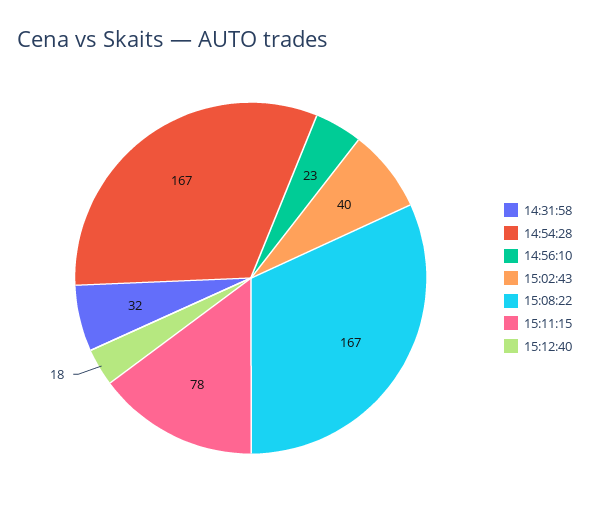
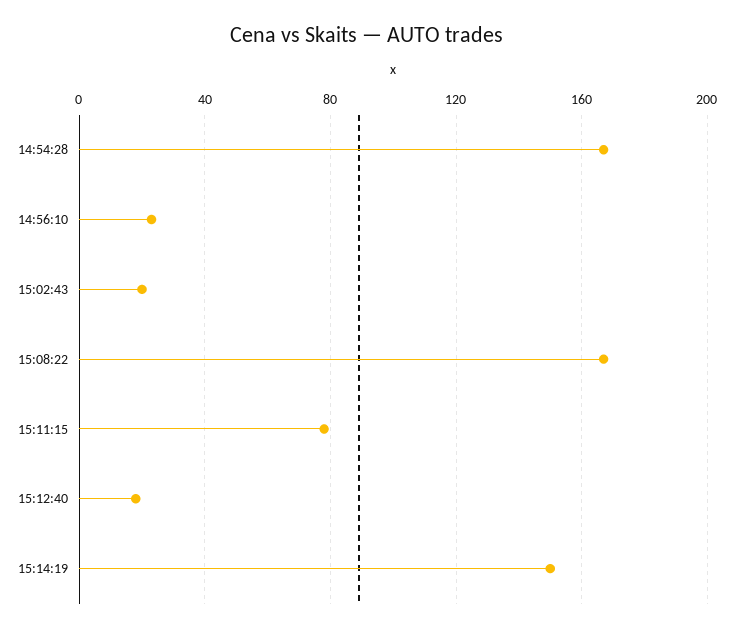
14:31:58: 32 -> none
15:02:43: 40 -> 20
15:14:19: none -> 150

